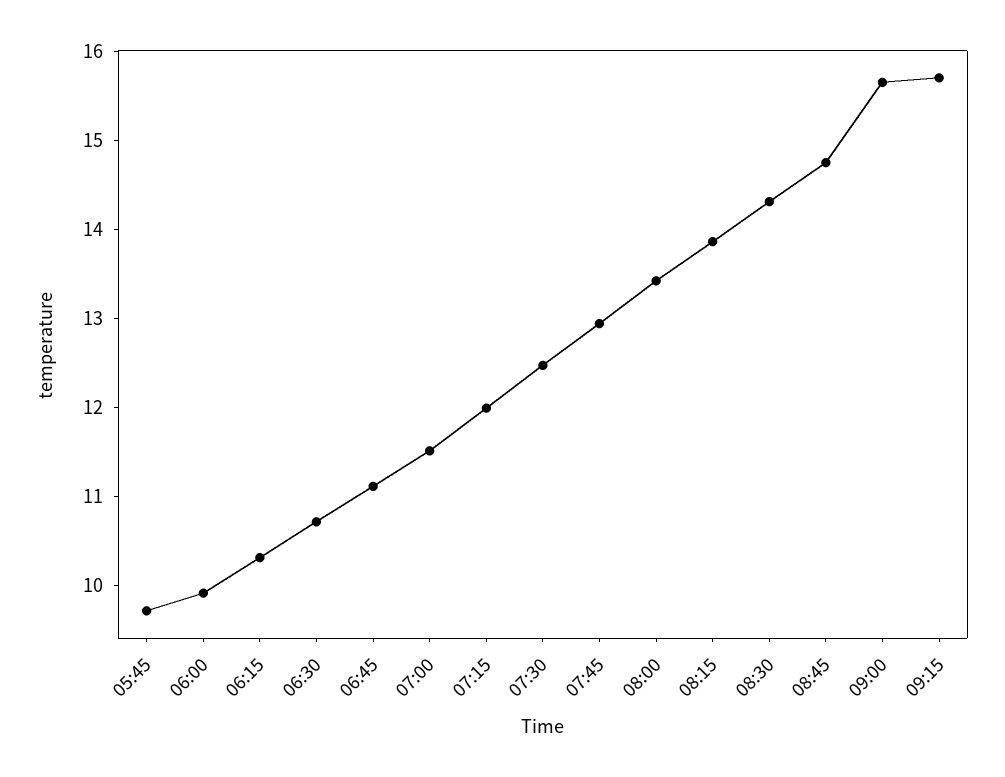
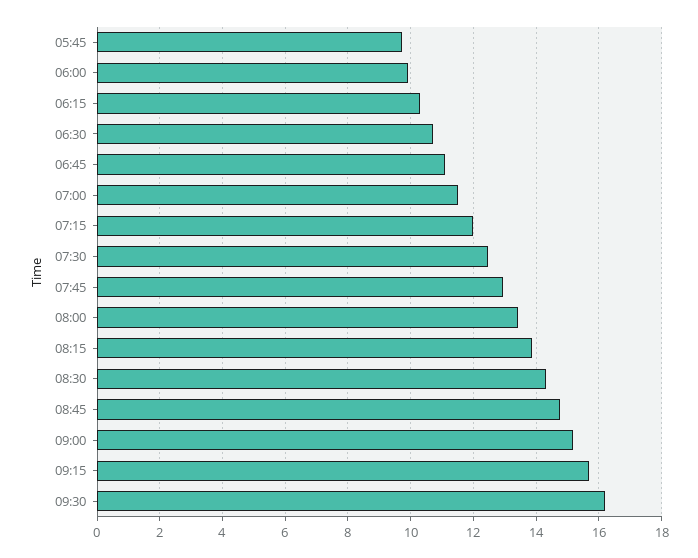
09:00: 15.6 -> 15.2
09:30: none -> 16.2

